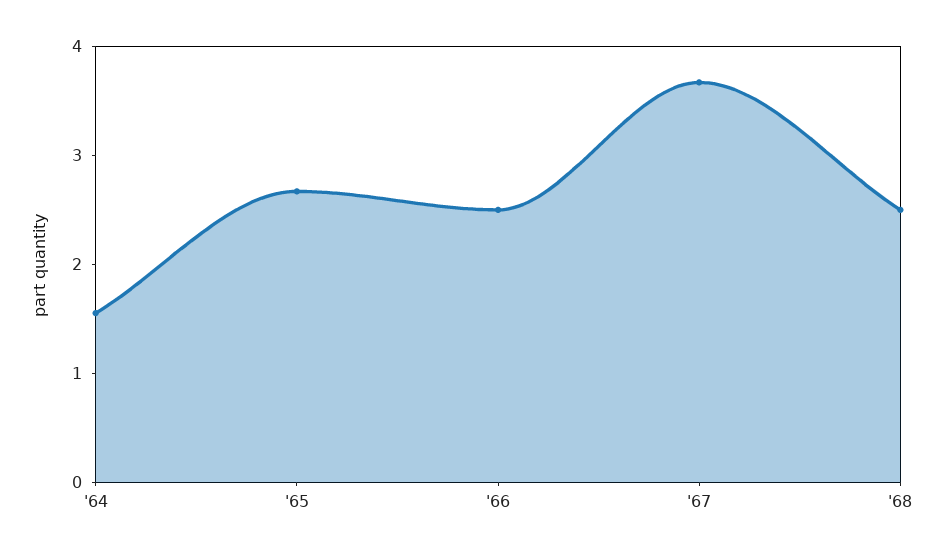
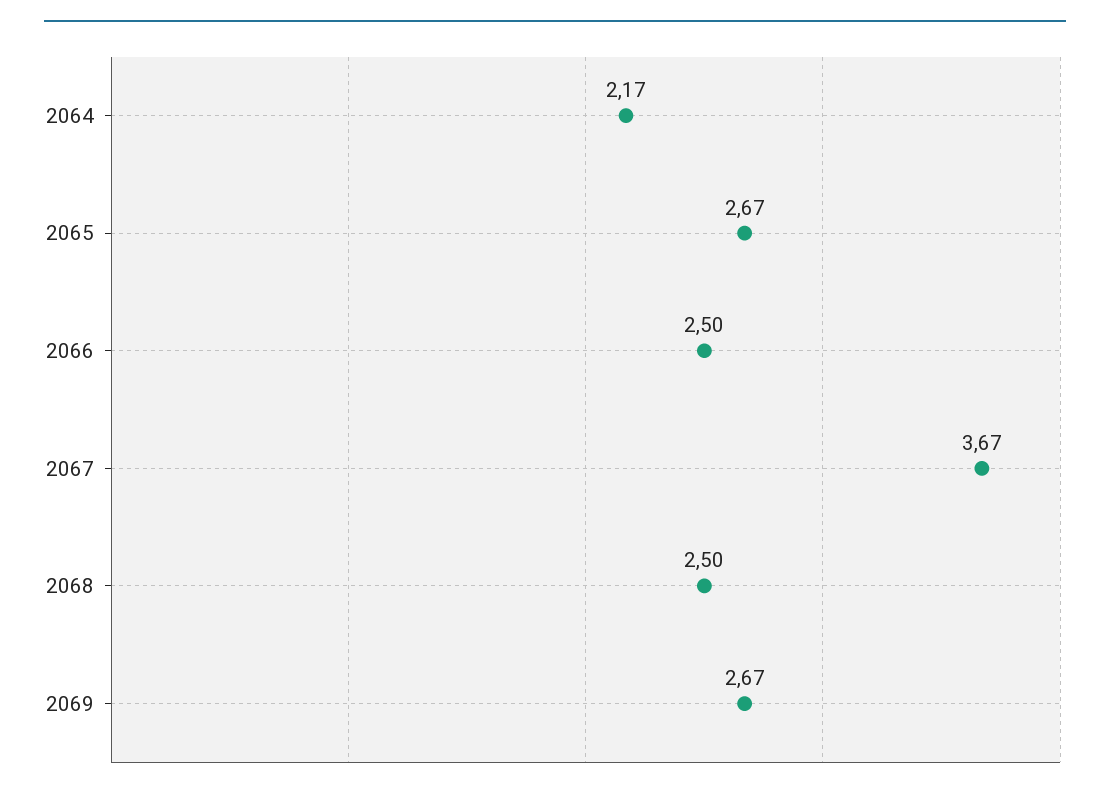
'64: 1.6 -> 2.17
2069: none -> 2.67

